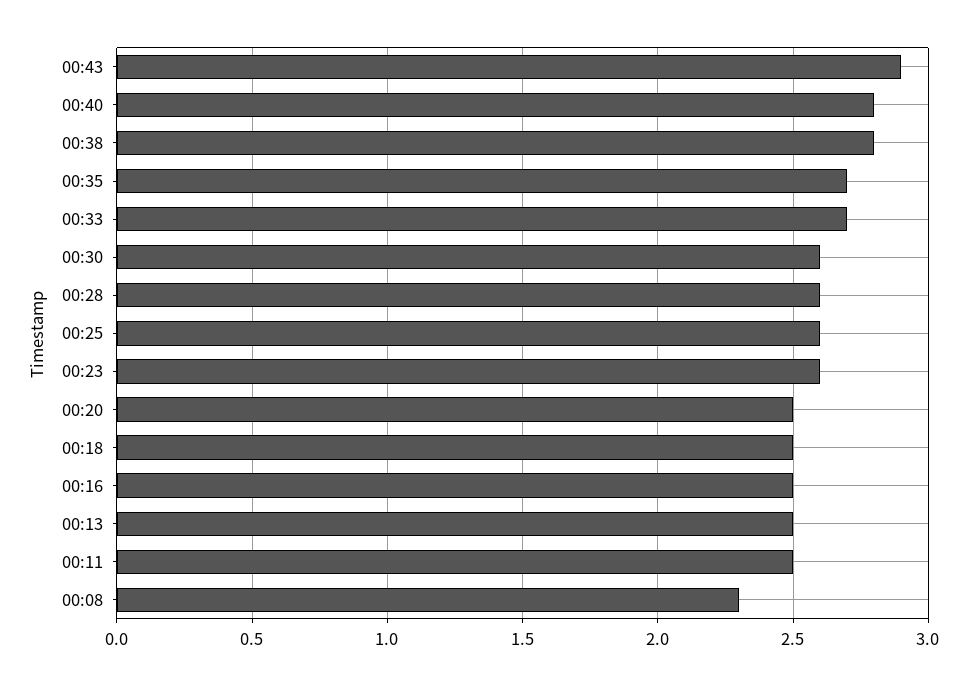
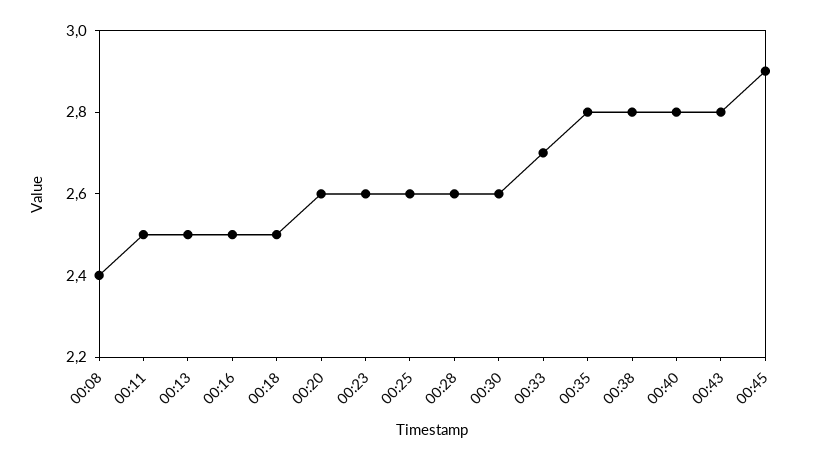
00:43: 2.9 -> 2.8
00:35: 2.7 -> 2.8
00:20: 2.5 -> 2.6
00:08: 2.3 -> 2.4
00:45: none -> 2.9

